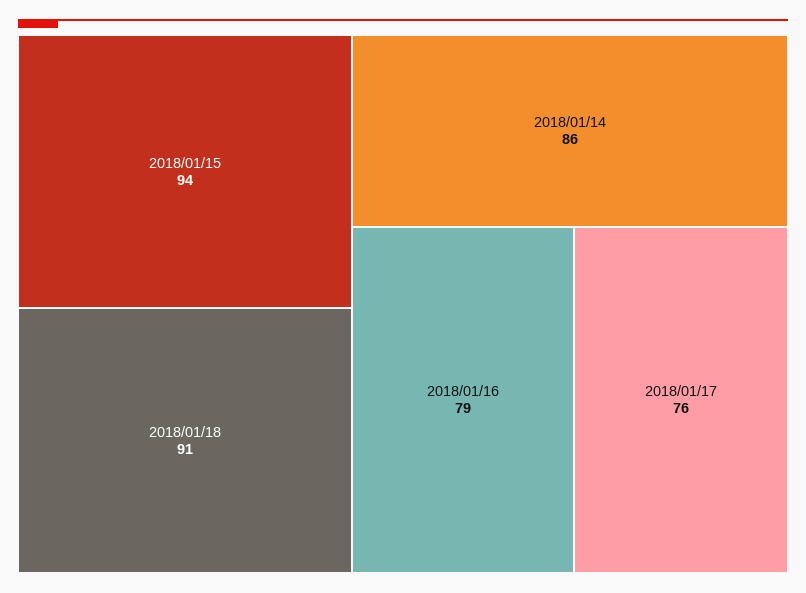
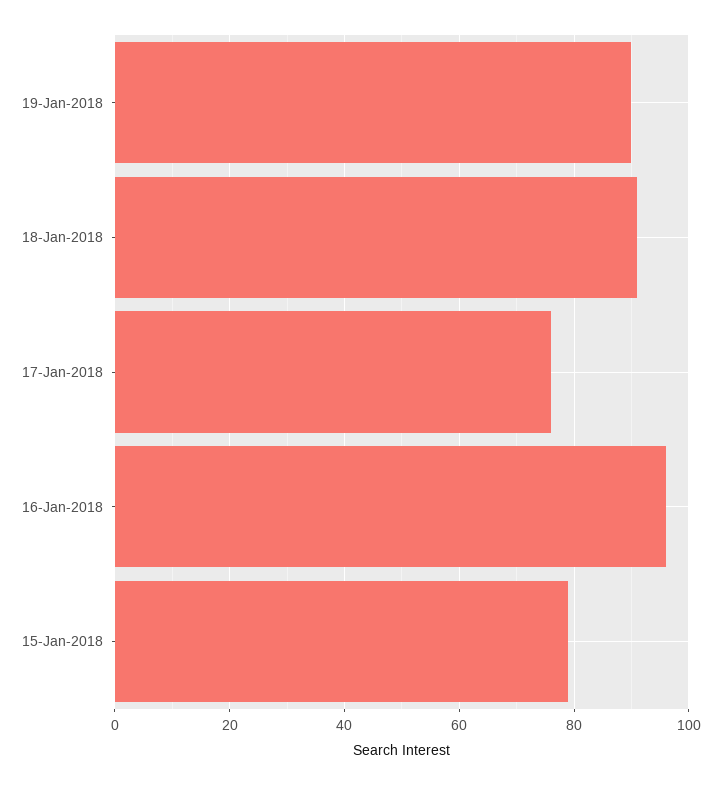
2018/01/15: 94 -> 80
2018/01/14: 86 -> none
2018/01/16: 79 -> 95
19-Jan-2018: none -> 90

